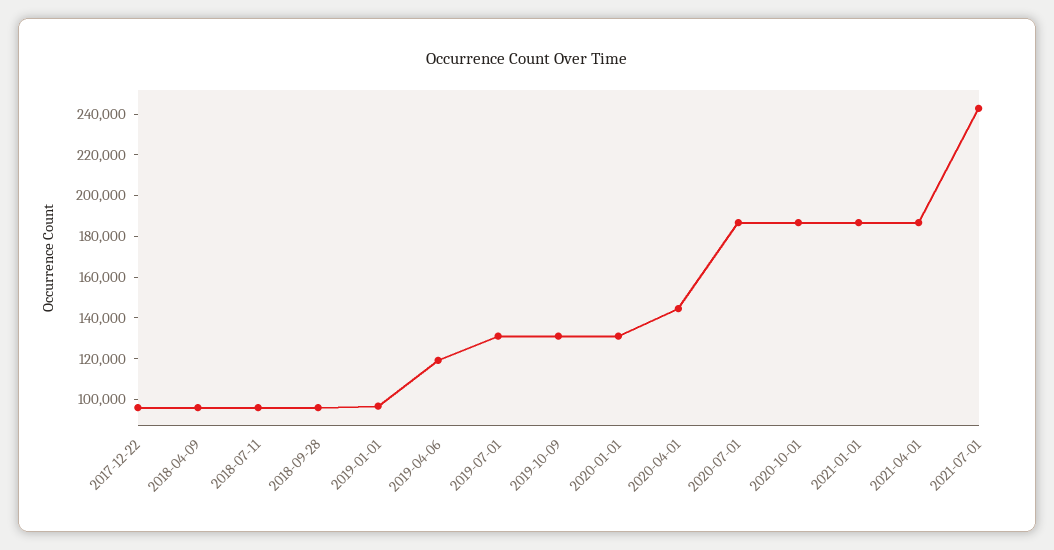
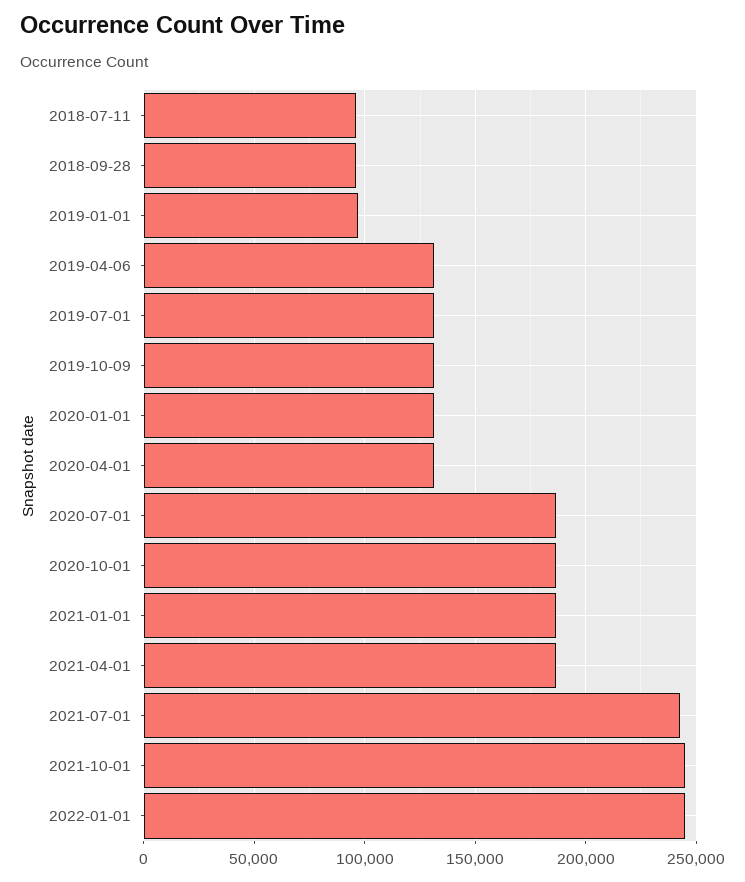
2017-12-22: 95000 -> none
2018-04-09: 95000 -> none
2019-04-06: 120000 -> 130000
2020-04-01: 145000 -> 130000
2021-10-01: none -> 245000
2022-01-01: none -> 245000

